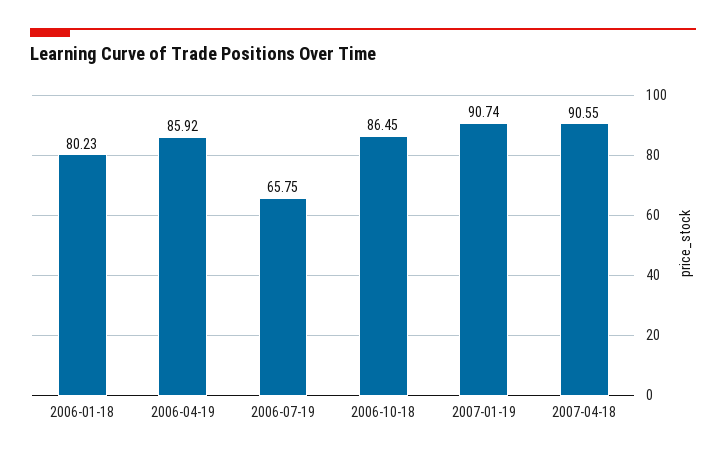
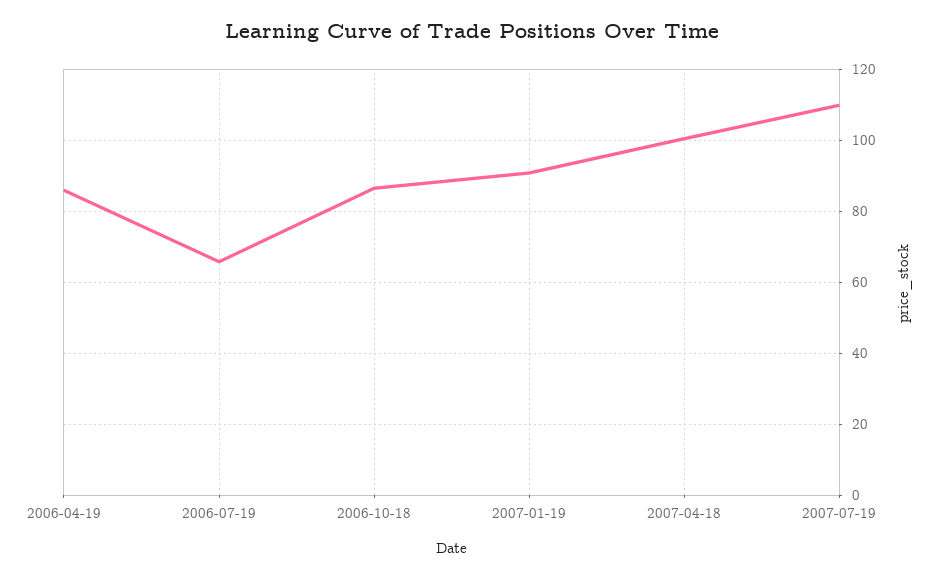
2006-01-18: 80.23 -> none
2007-04-18: 90.55 -> 100
2007-07-19: none -> 110

